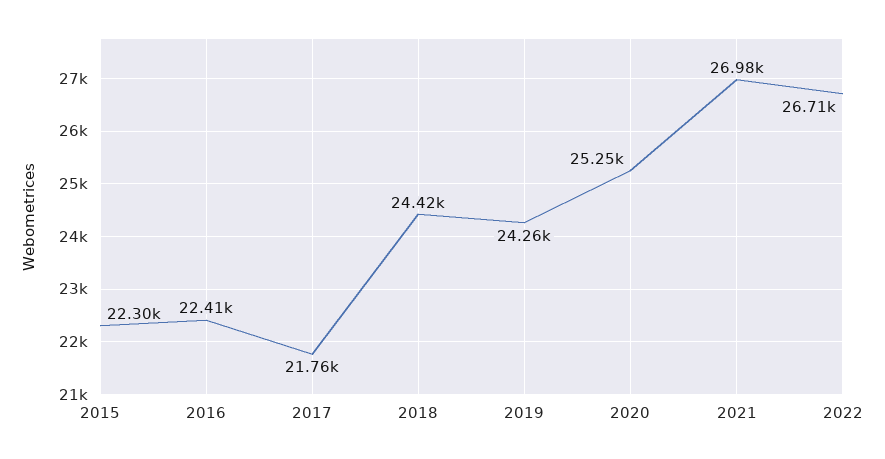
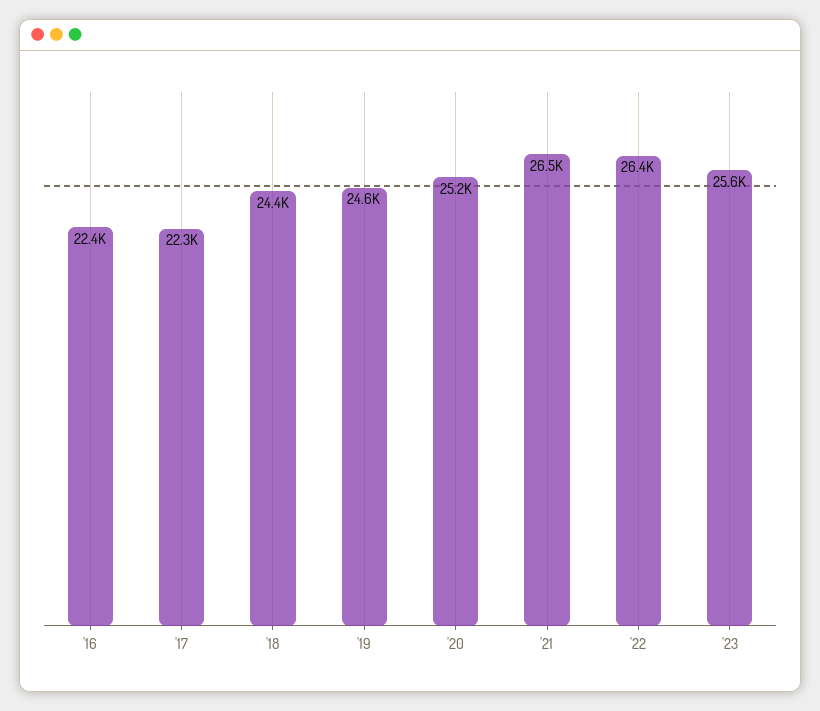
2015: 22300 -> none
2017: 21760 -> 22300
2019: 24260 -> 24600
2021: 26980 -> 26500
2022: 26710 -> 26400
'23: none -> 25600

